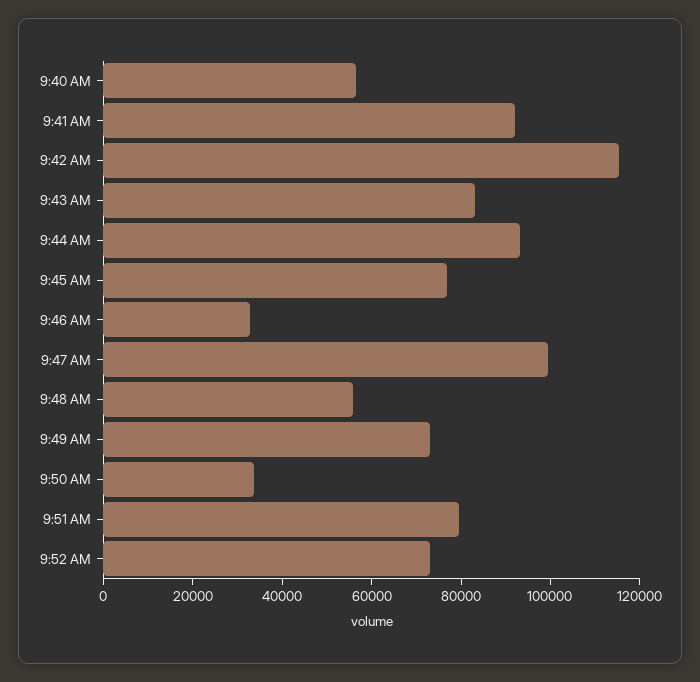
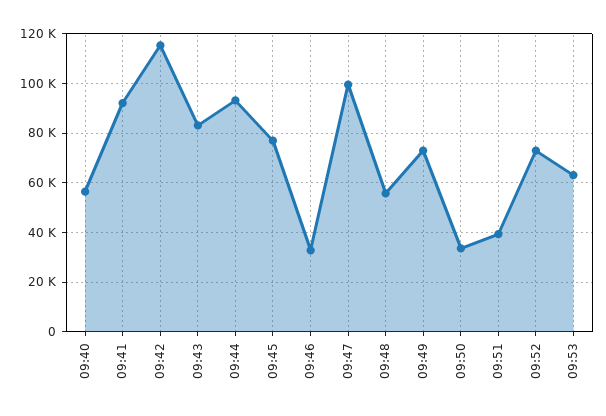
9:51 AM: 80000 -> 40000
09:53: none -> 62500

